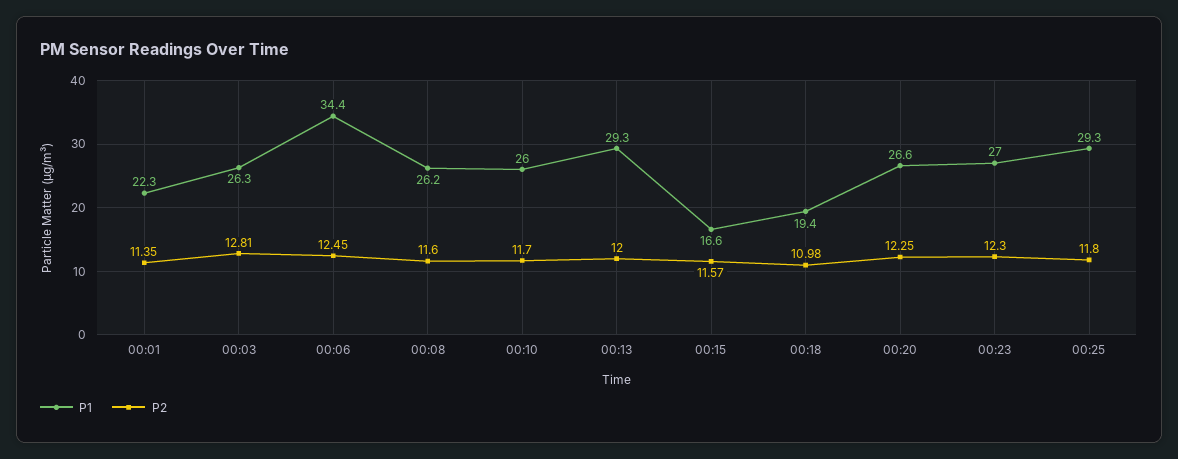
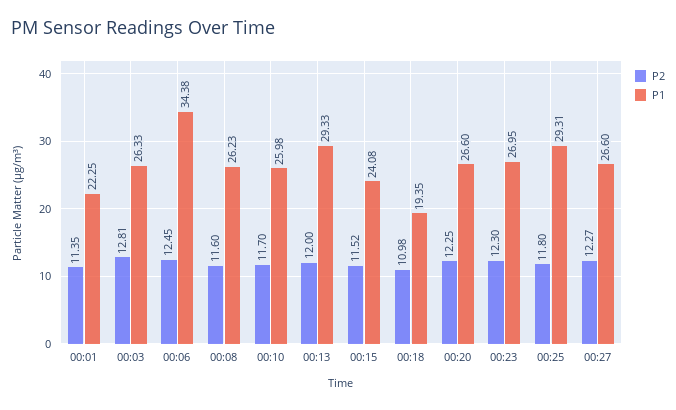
P1, 00:15: 16.6 -> 24.08
P2, 00:15: 11.57 -> 11.52
P2, 00:27: none -> 12.27
P1, 00:27: none -> 26.6

